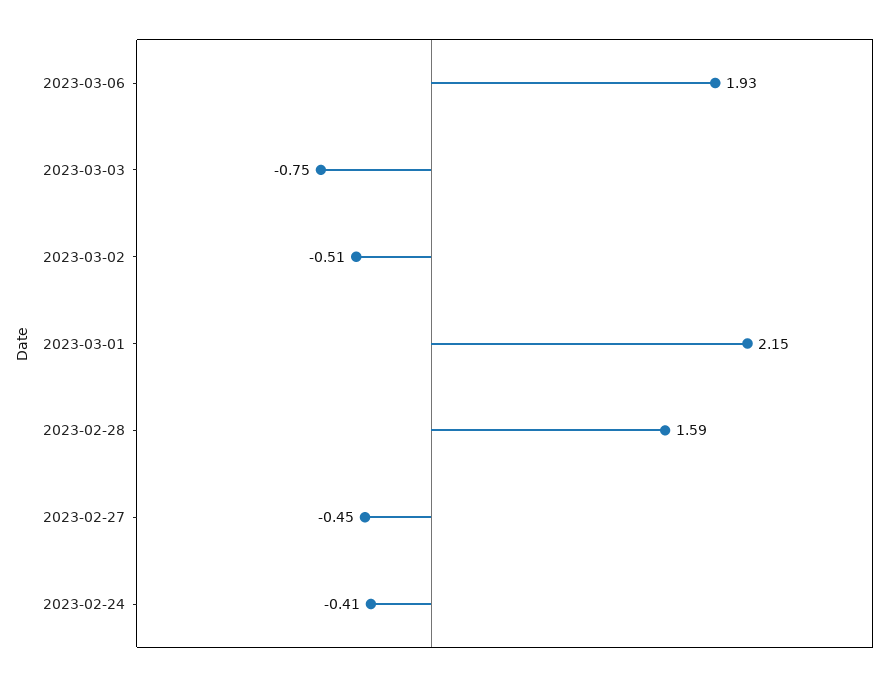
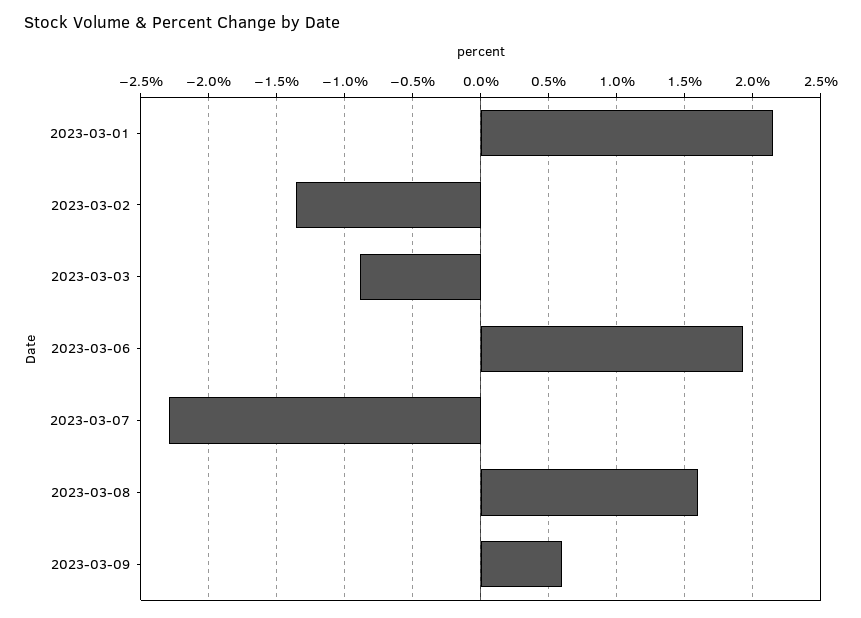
2023-03-03: -0.75 -> -0.9
2023-03-02: -0.51 -> -1.35
2023-02-28: 1.59 -> none
2023-02-27: -0.45 -> none
2023-02-24: -0.41 -> none
2023-03-07: none -> -2.3
2023-03-08: none -> 1.6
2023-03-09: none -> 0.6

